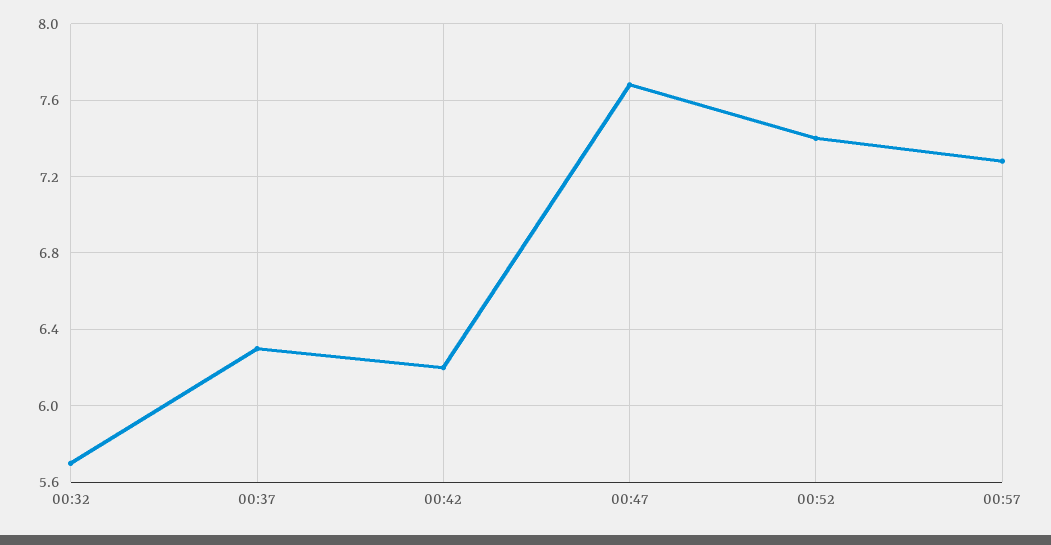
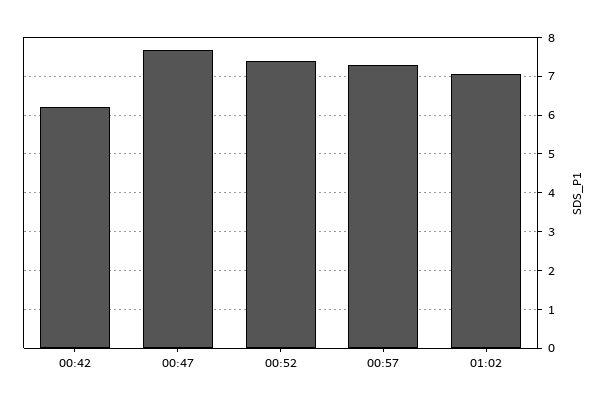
00:32: 5.7 -> none
00:37: 6.3 -> none
01:02: none -> 7

